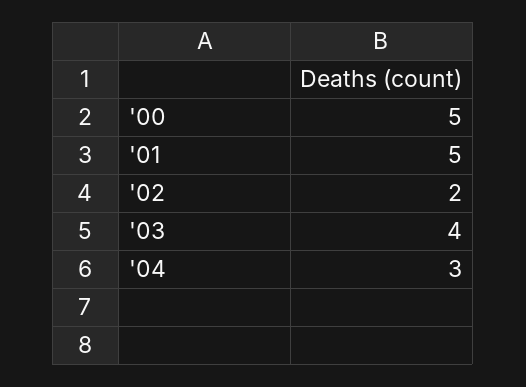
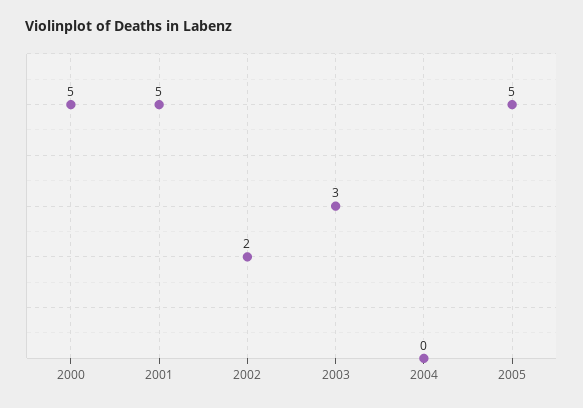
'03: 4 -> 3
'04: 3 -> 0
2005: none -> 5

